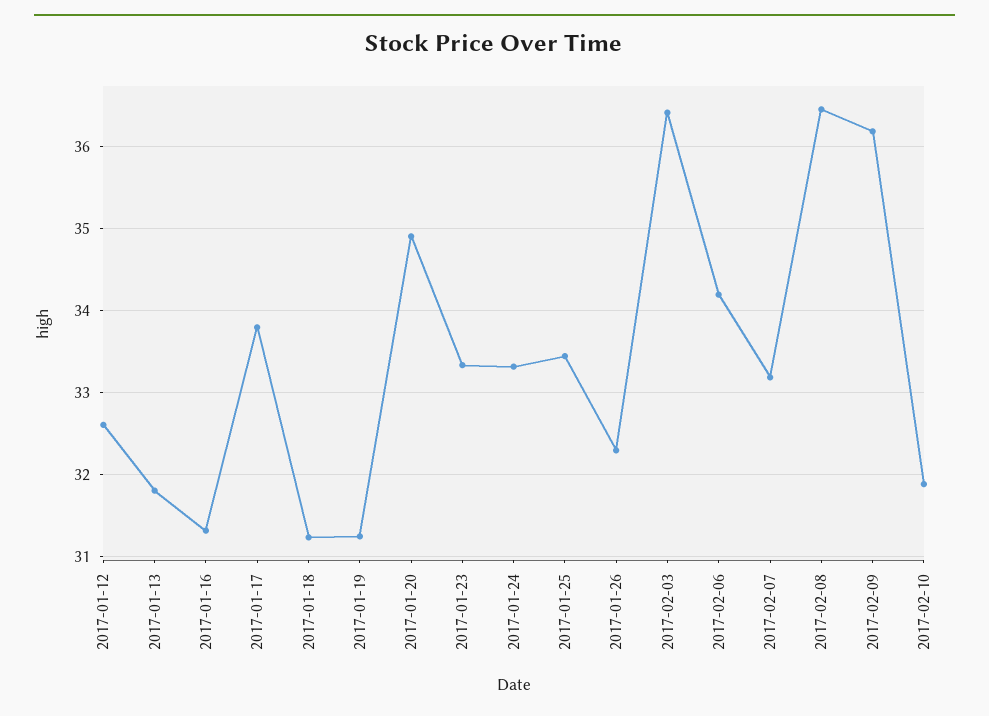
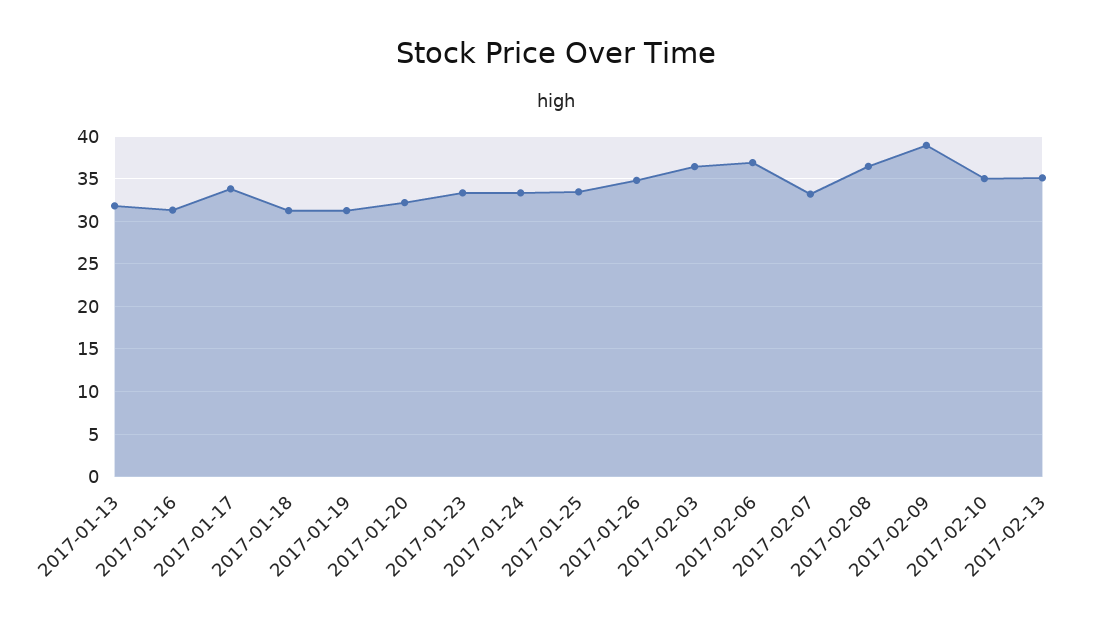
2017-01-12: 32.6 -> none
2017-01-20: 34.9 -> 32
2017-01-26: 32.3 -> 35
2017-02-06: 34.2 -> 37
2017-02-09: 36.2 -> 39
2017-02-10: 31.9 -> 35
2017-02-13: none -> 35

